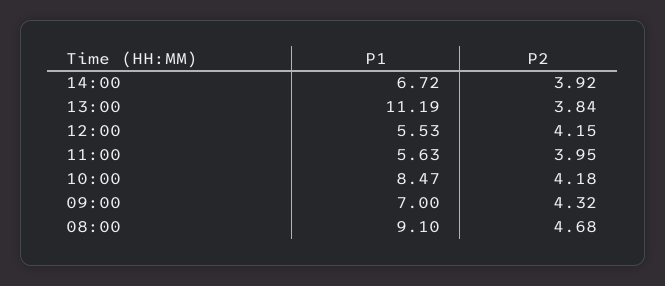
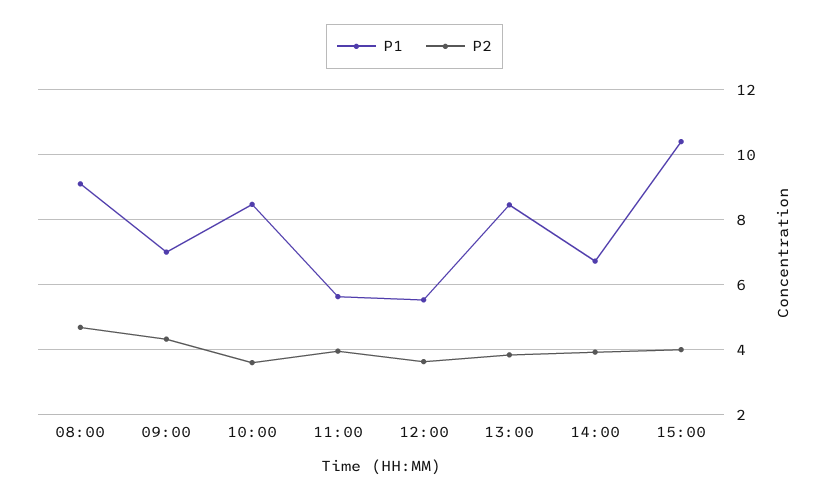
P1, 13:00: 11.19 -> 8.4
P2, 12:00: 4.15 -> 3.6
P2, 10:00: 4.18 -> 3.6
P1, 15:00: none -> 10.4
P2, 15:00: none -> 4

